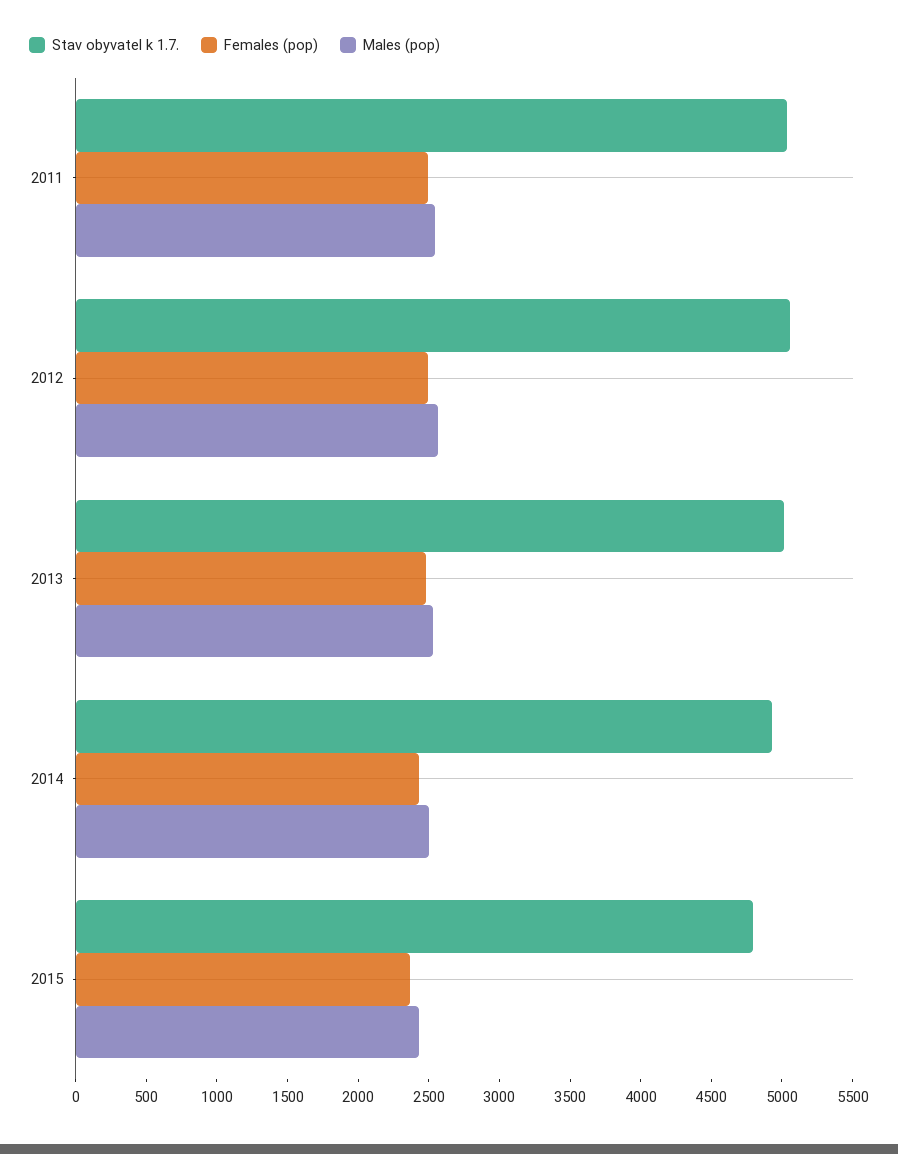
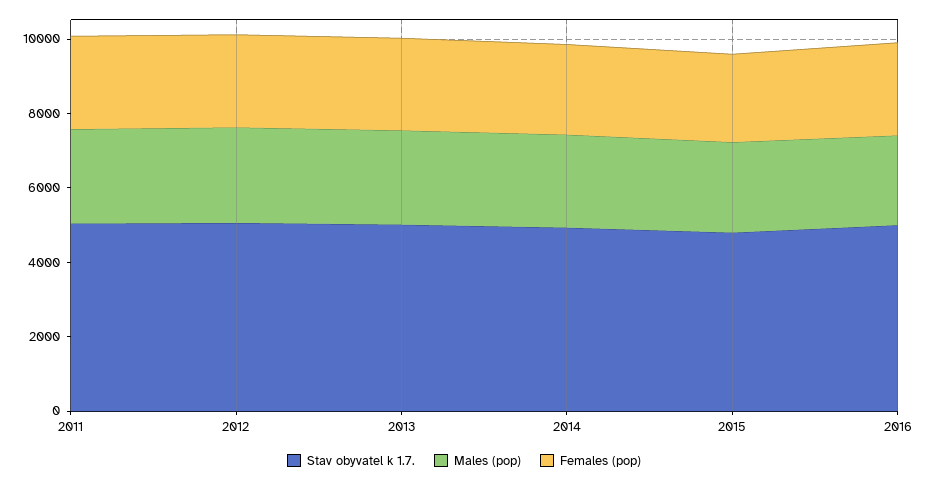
Stav obyvatel k 1.7., 2016: none -> 5000
Males (pop), 2016: none -> 2500
Females (pop), 2016: none -> 2500

